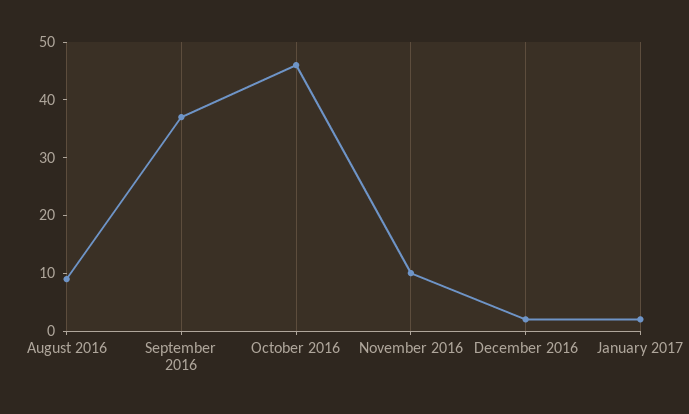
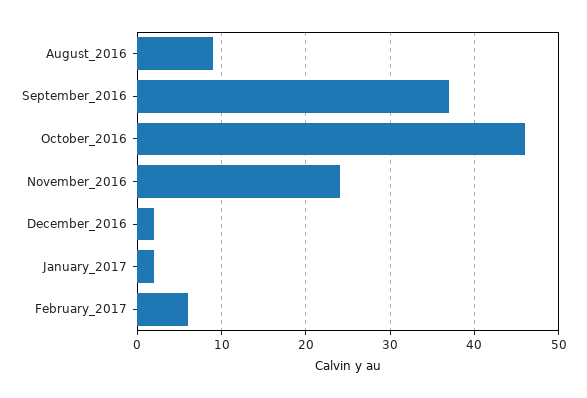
November 2016: 10 -> 24
February_2017: none -> 6

